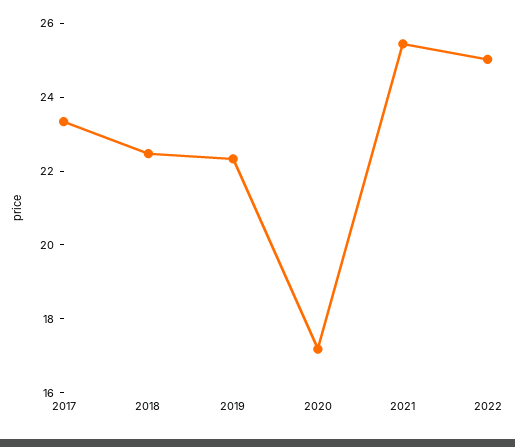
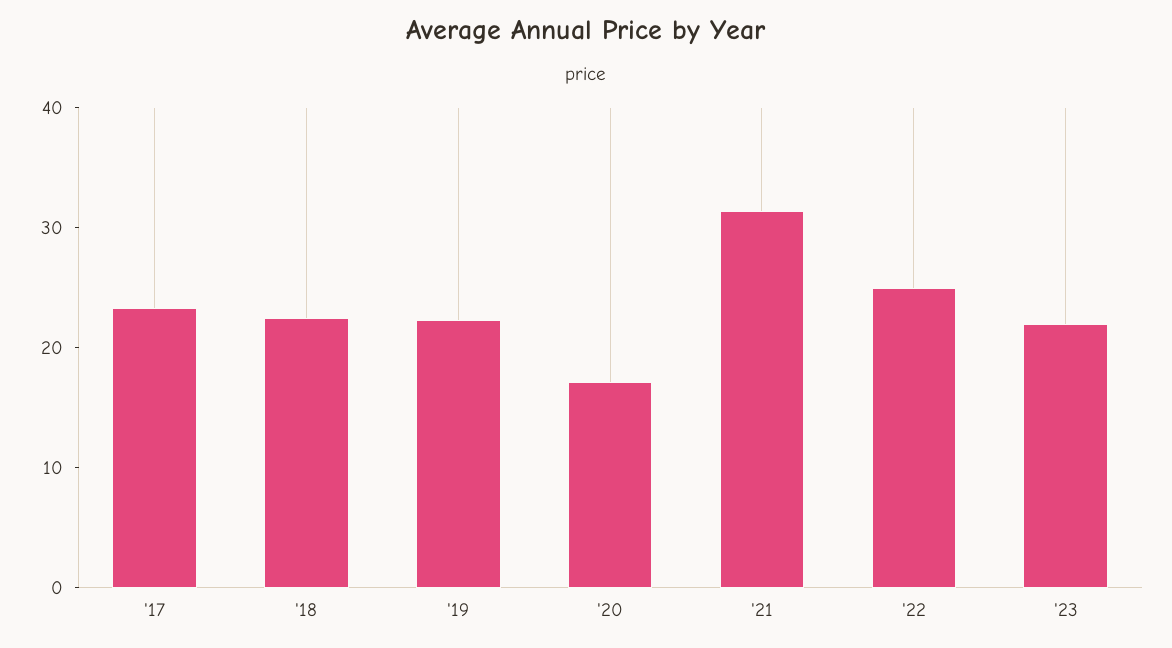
2021: 25.5 -> 32
'23: none -> 22

